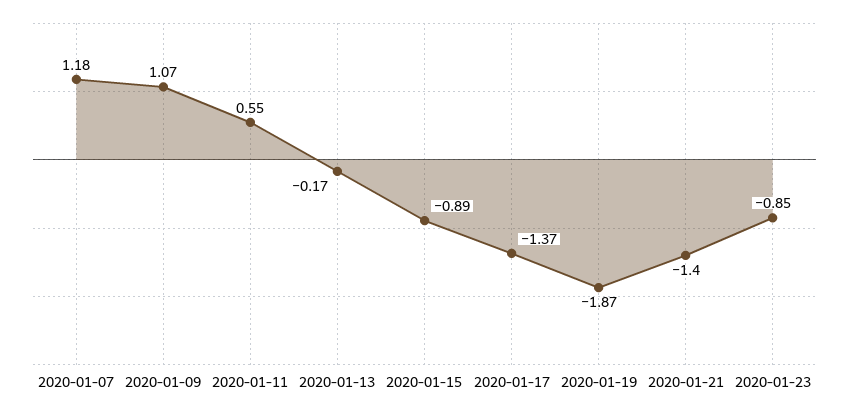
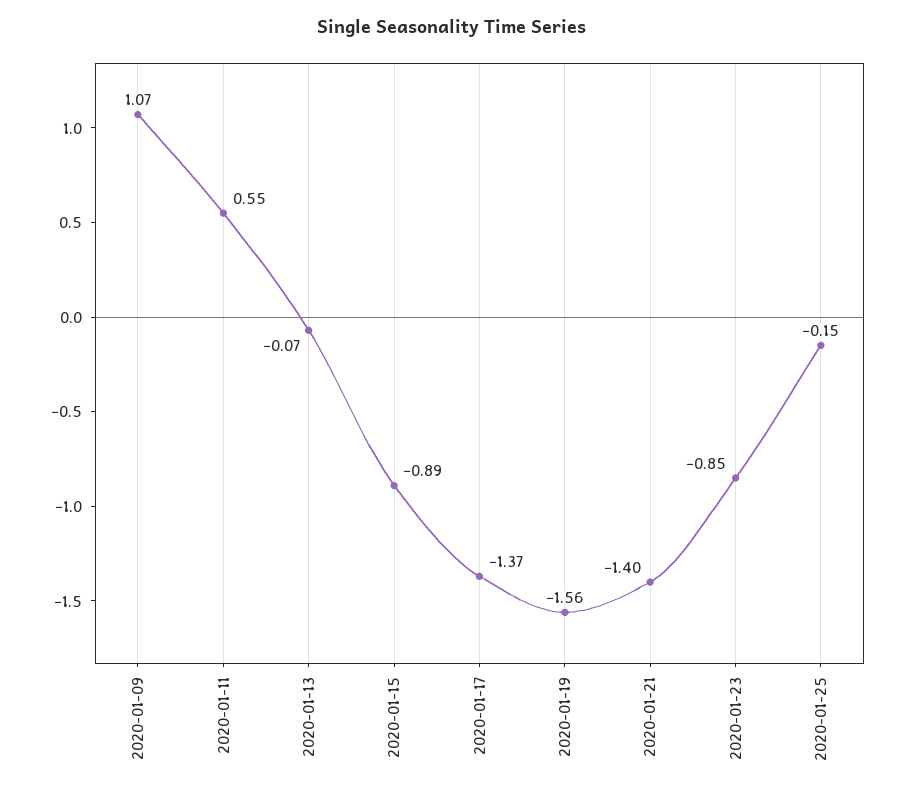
2020-01-07: 1.18 -> none
2020-01-13: -0.17 -> -0.07
2020-01-19: -1.87 -> -1.56
2020-01-25: none -> -0.15

